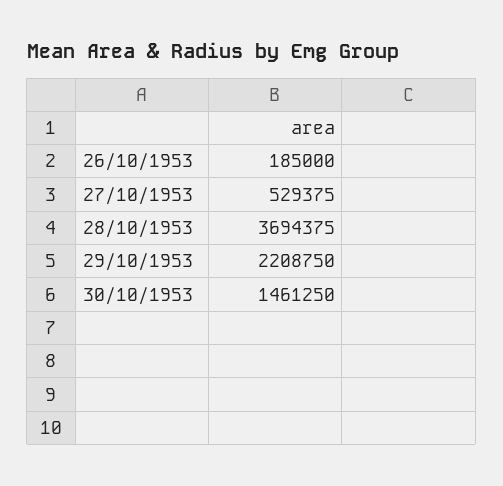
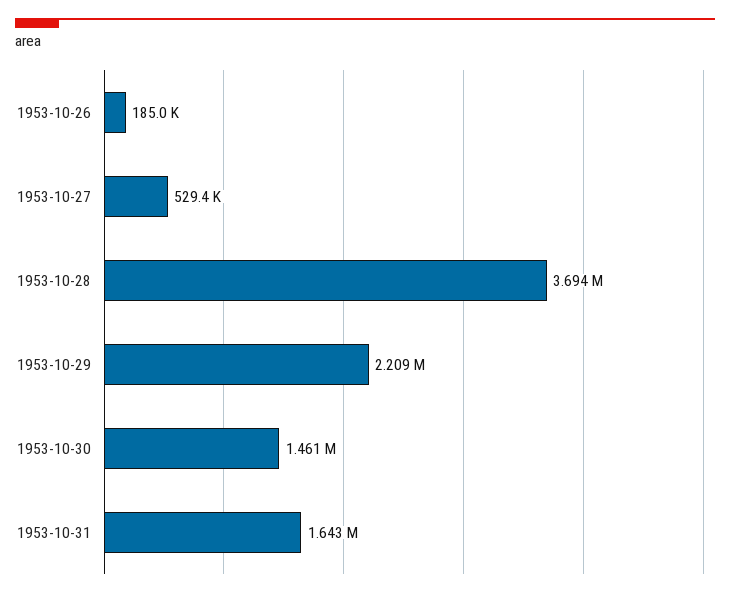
1953-10-31: none -> 1643000

